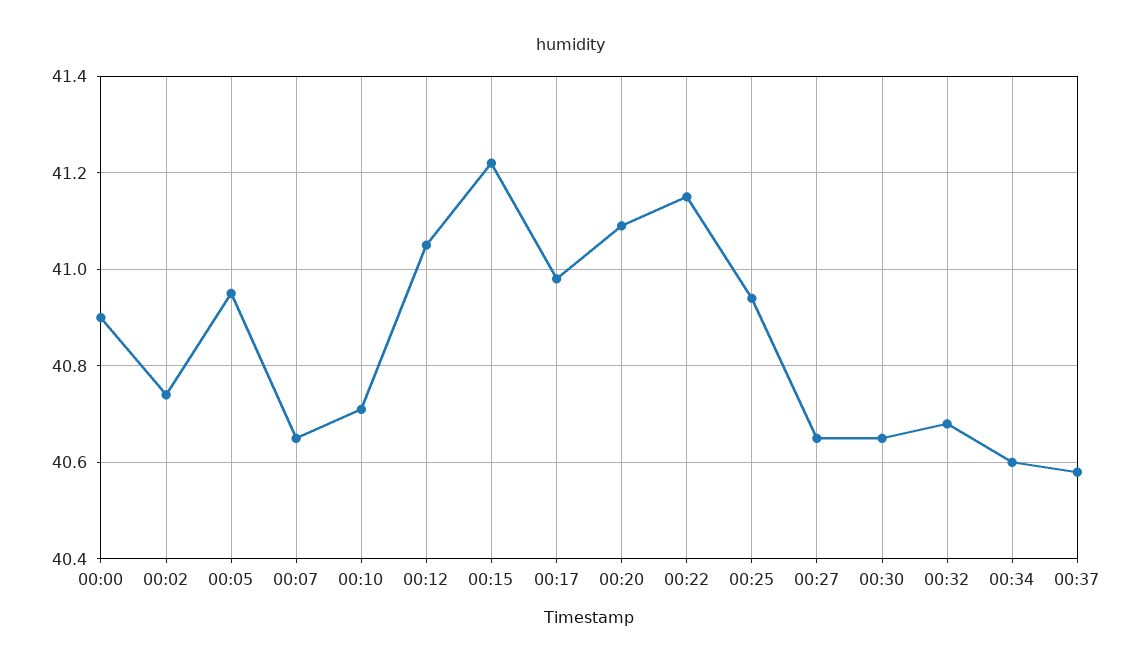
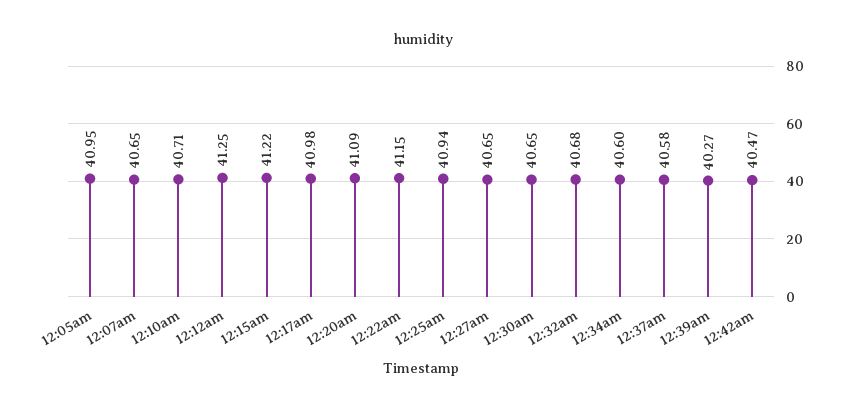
00:00: 40.9 -> none
00:02: 40.75 -> none
00:12: 41.05 -> 41.25
12:39am: none -> 40.27
12:42am: none -> 40.47

